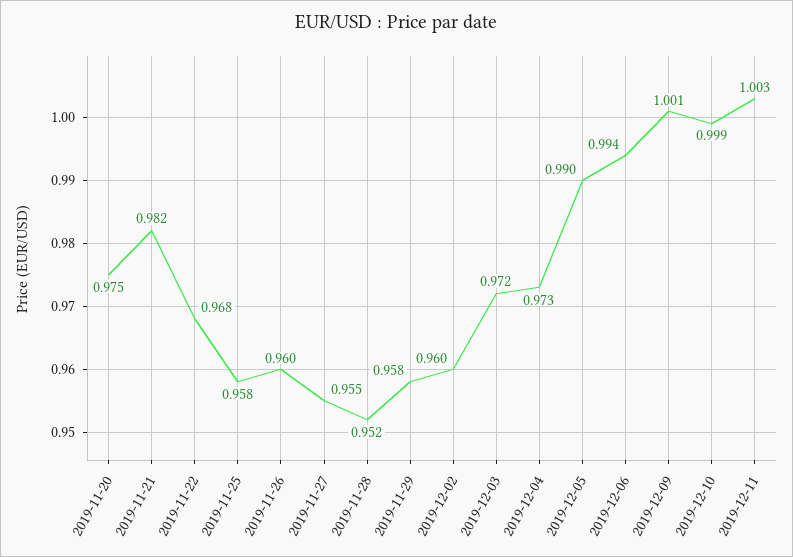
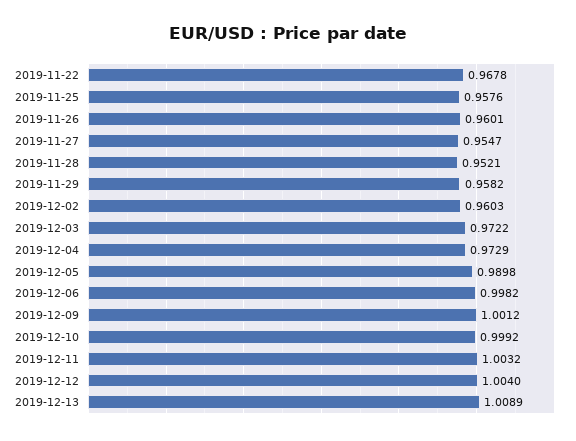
2019-11-20: 0.975 -> none
2019-11-21: 0.982 -> none
2019-12-06: 0.994 -> 0.9982
2019-12-12: none -> 1.004
2019-12-13: none -> 1.0089

